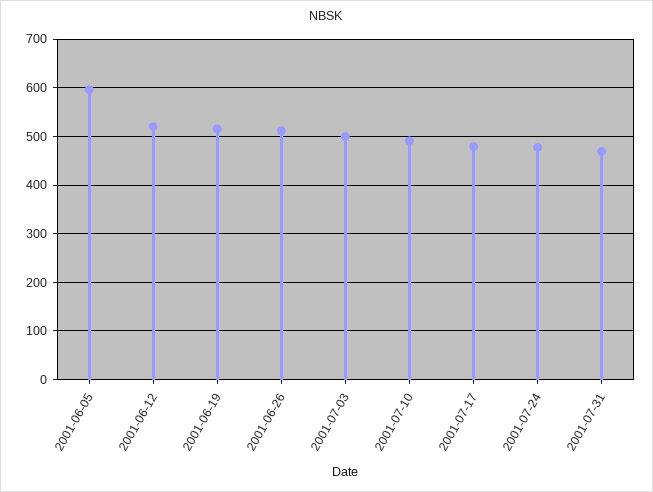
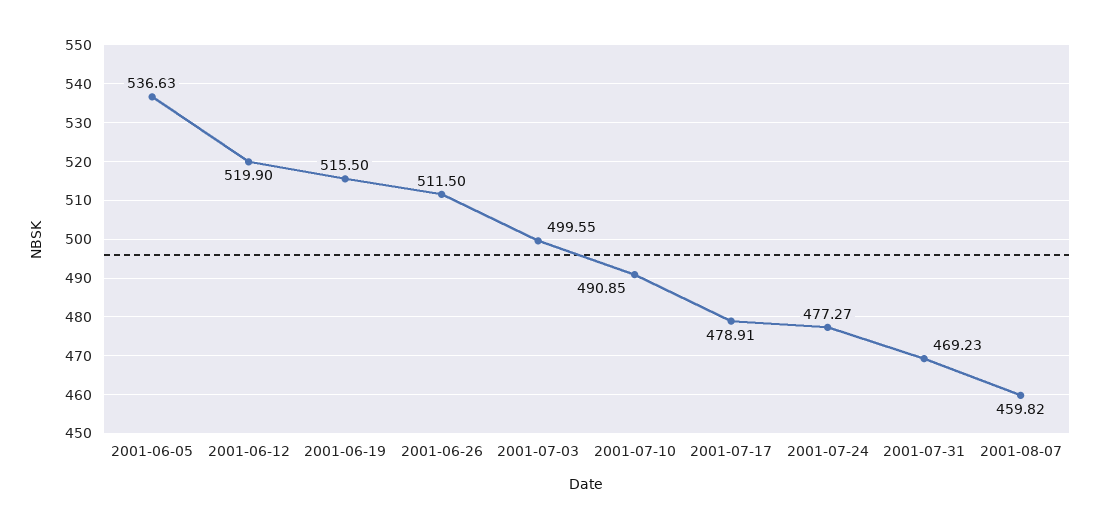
2001-06-05: 600 -> 536.63
2001-08-07: none -> 459.82

